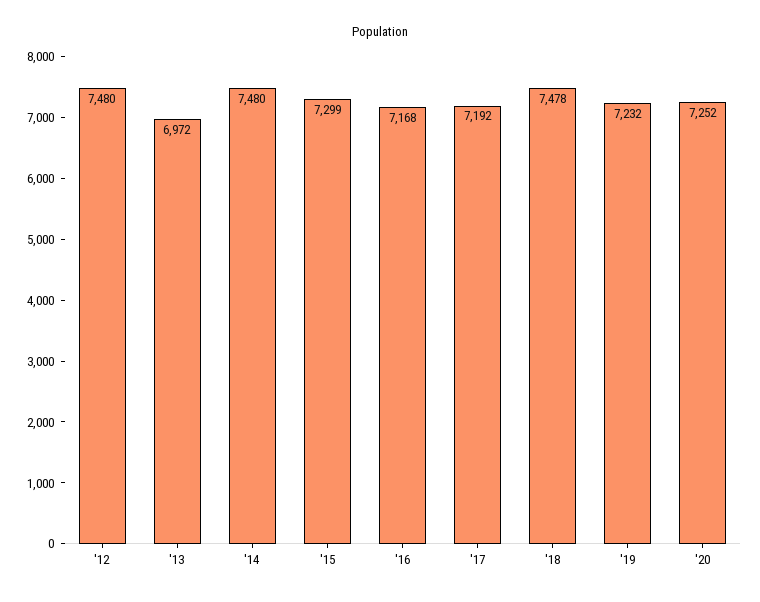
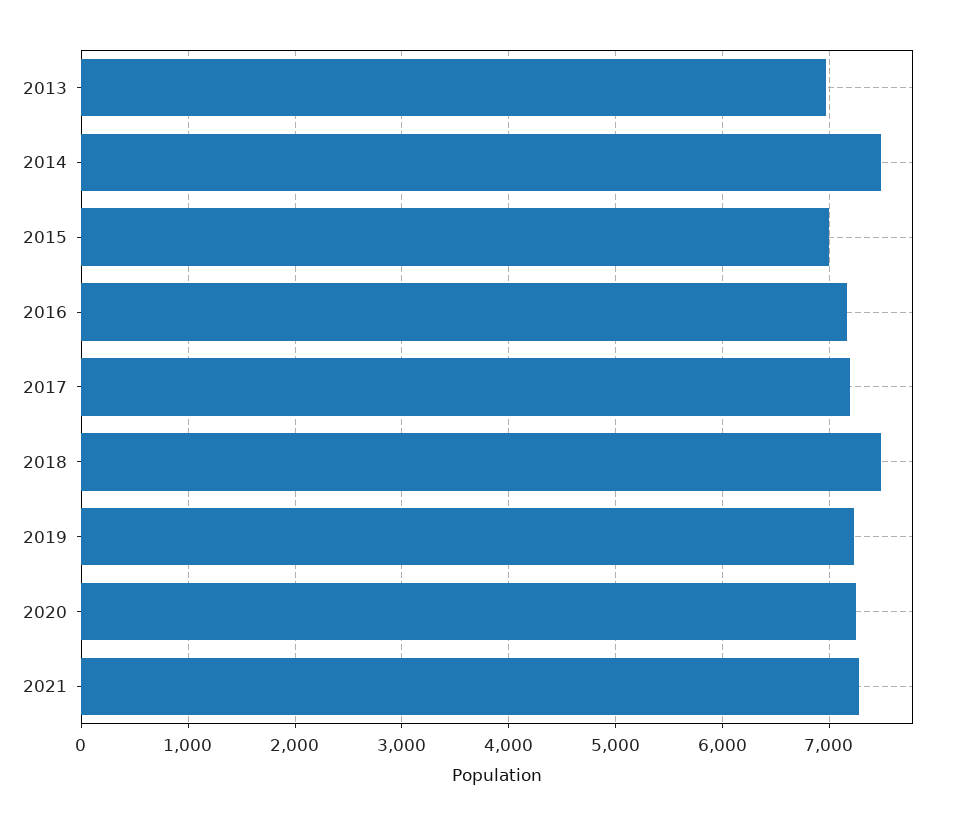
'12: 7480 -> none
'15: 7299 -> 7000
2021: none -> 7300

